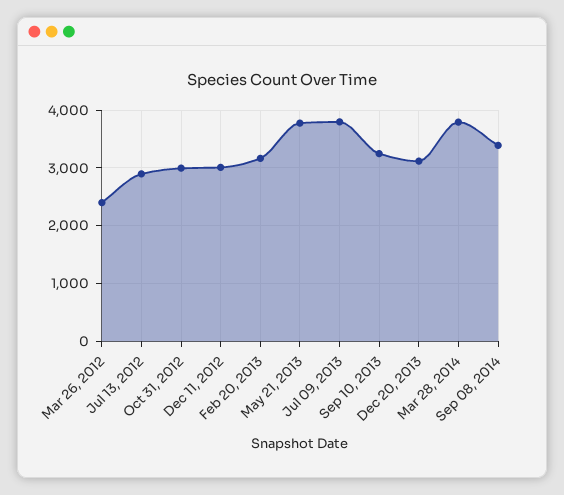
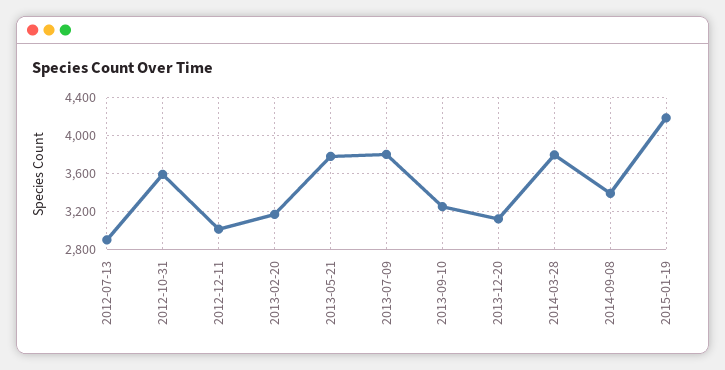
Mar 26, 2012: 2400 -> none
Oct 31, 2012: 3000 -> 3600
2015-01-19: none -> 4200

